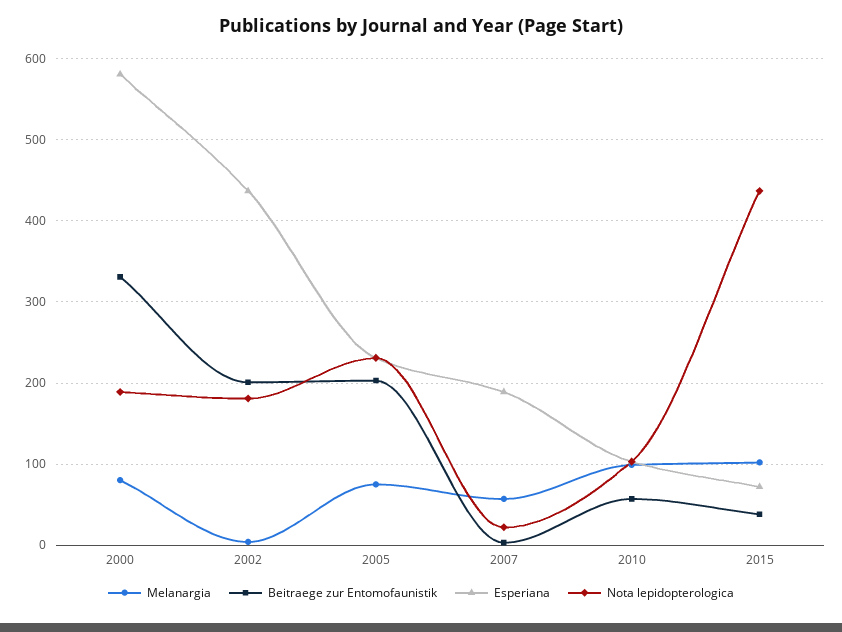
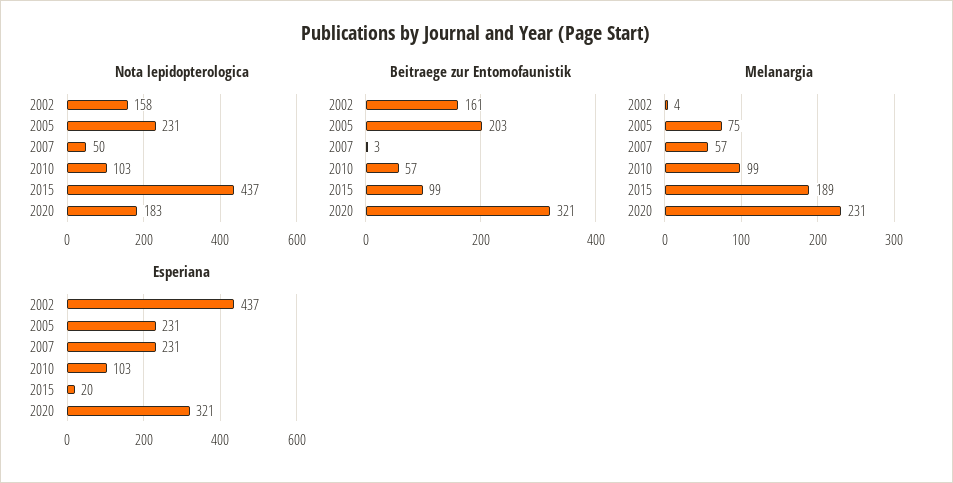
Melanargia, 2000: 80 -> none
Beitraege zur Entomofaunistik, 2000: 330 -> none
Esperiana, 2000: 580 -> none
Nota lepidopterologica, 2000: 190 -> none
Beitraege zur Entomofaunistik, 2002: 200 -> 161
Nota lepidopterologica, 2002: 180 -> 158
Esperiana, 2007: 190 -> 231
Nota lepidopterologica, 2007: 20 -> 50
Melanargia, 2015: 100 -> 189
Beitraege zur Entomofaunistik, 2015: 40 -> 99
Esperiana, 2015: 70 -> 20
Nota lepidopterologica, 2020: none -> 183
Beitraege zur Entomofaunistik, 2020: none -> 321
Melanargia, 2020: none -> 231
Esperiana, 2020: none -> 321

